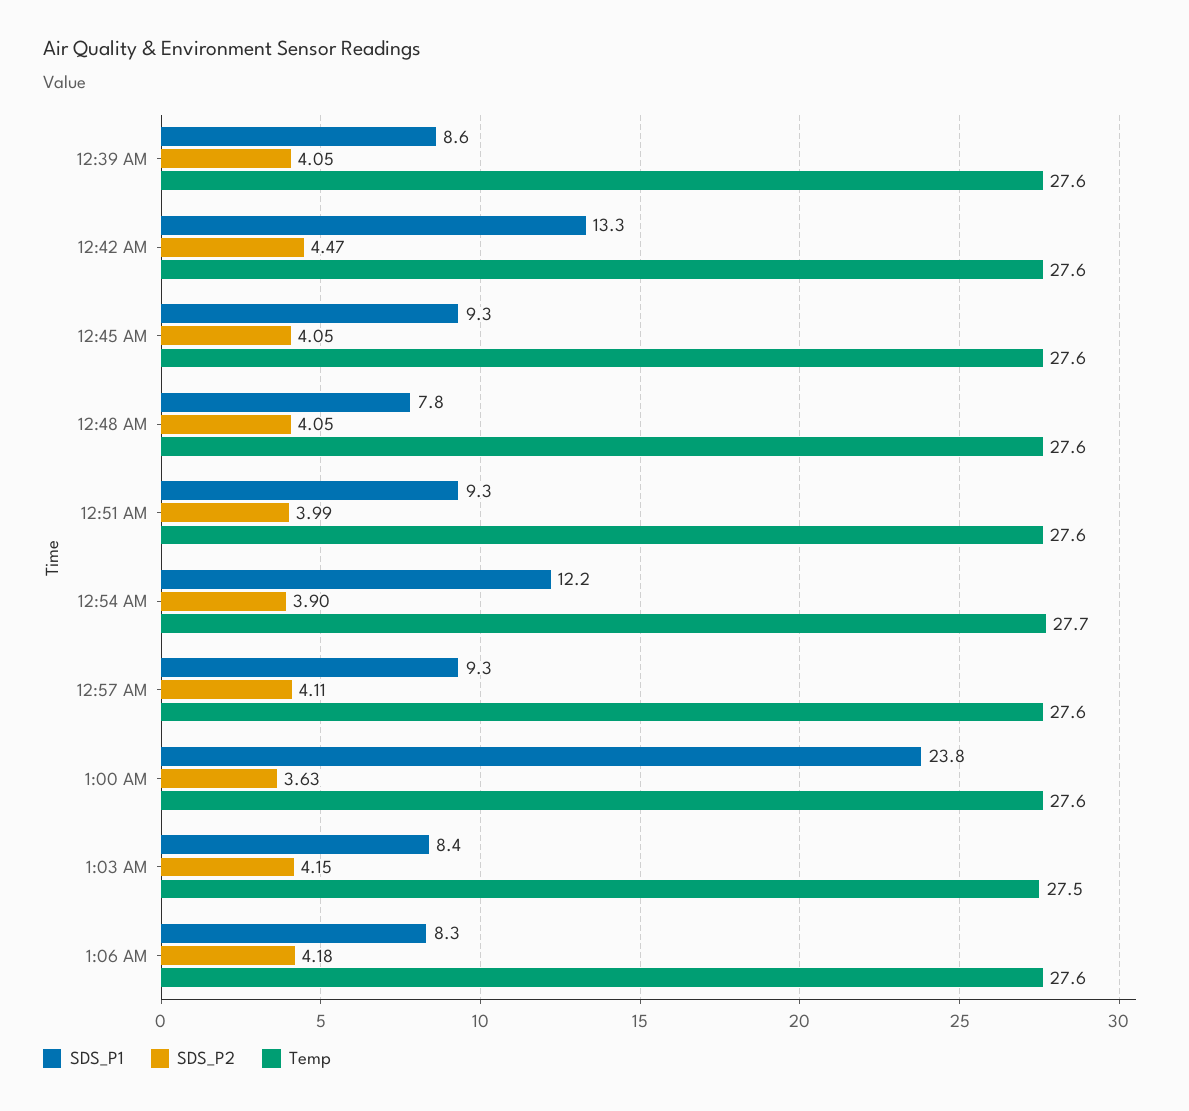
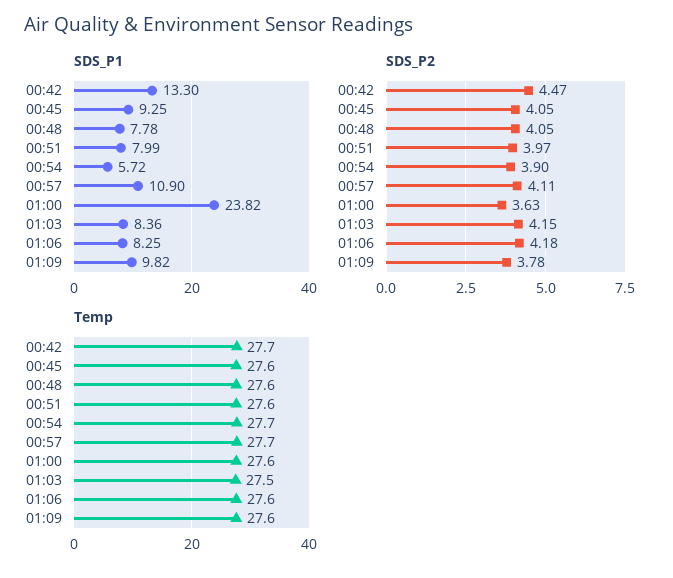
SDS_P1, 12:39 AM: 8.6 -> none
SDS_P2, 12:39 AM: 4.05 -> none
Temp, 12:39 AM: 27.6 -> none
Temp, 12:42 AM: 27.6 -> 27.7
SDS_P1, 12:51 AM: 9.3 -> 7.99
SDS_P2, 12:51 AM: 3.99 -> 3.97
SDS_P1, 12:54 AM: 12.2 -> 5.72
SDS_P1, 12:57 AM: 9.3 -> 10.9
Temp, 12:57 AM: 27.6 -> 27.7
SDS_P1, 01:09: none -> 9.82
SDS_P2, 01:09: none -> 3.78
Temp, 01:09: none -> 27.6

